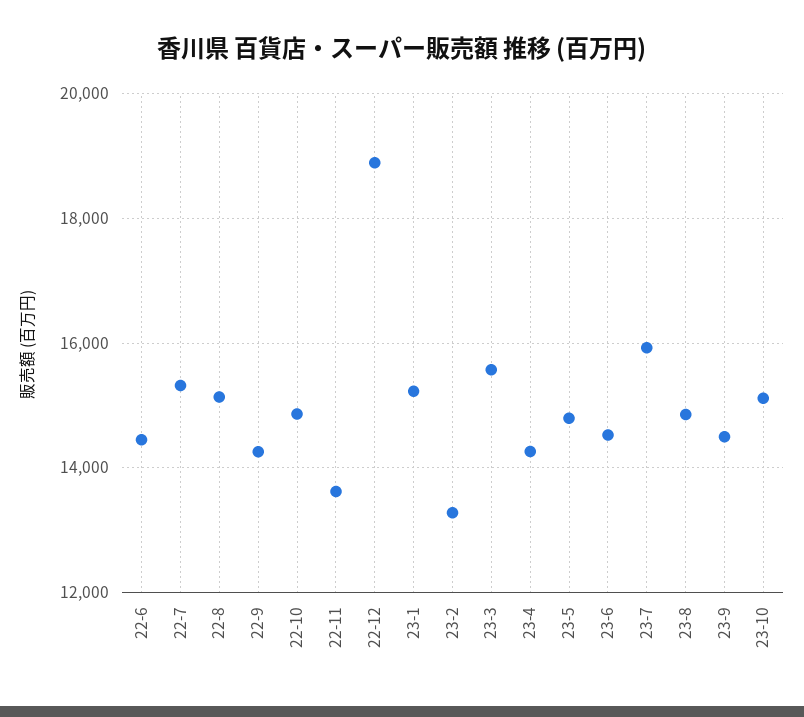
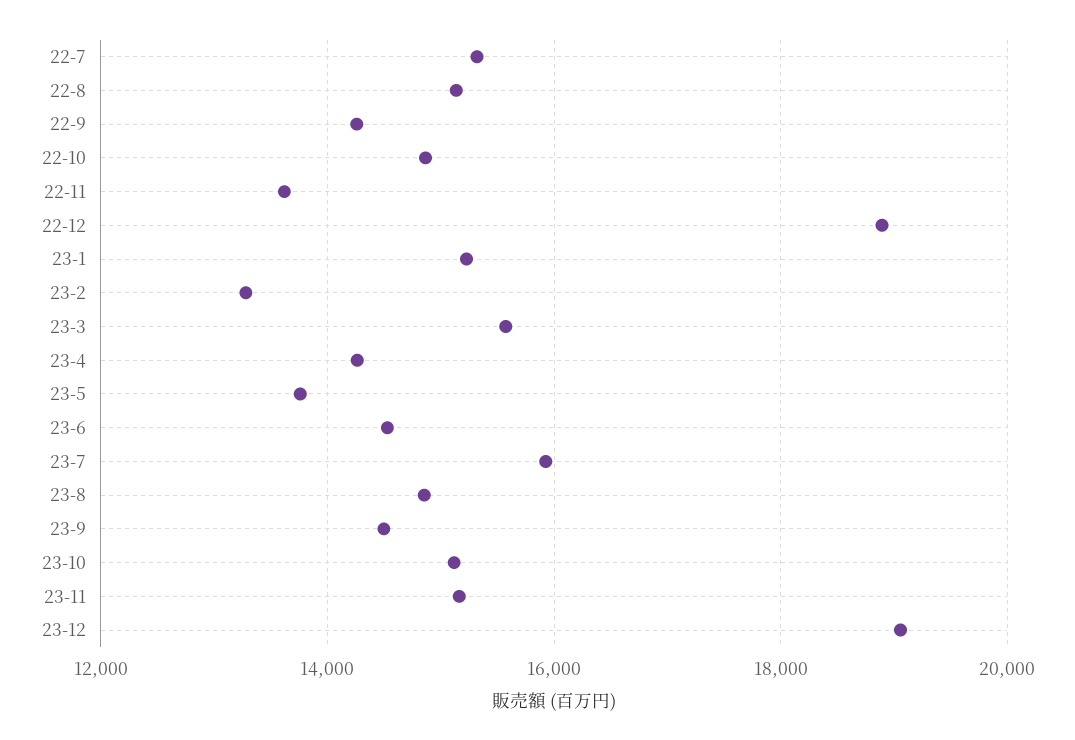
22-6: 14400 -> none
23-5: 14800 -> 13800
23-11: none -> 15200
23-12: none -> 19000

